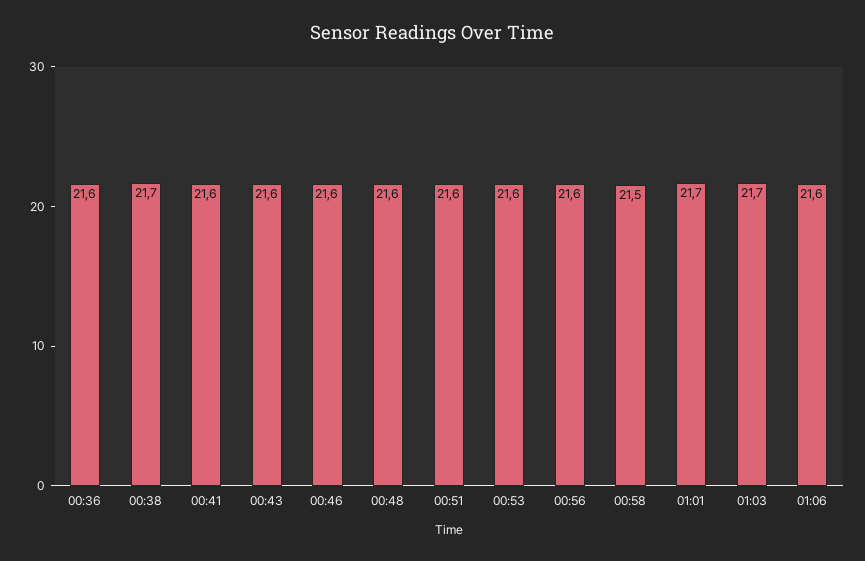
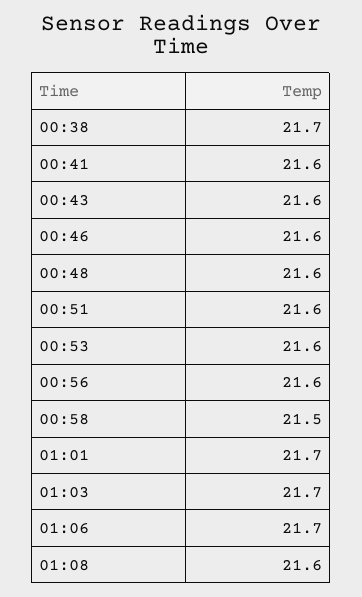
00:36: 21.6 -> none
01:06: 21.6 -> 21.7
01:08: none -> 21.6

